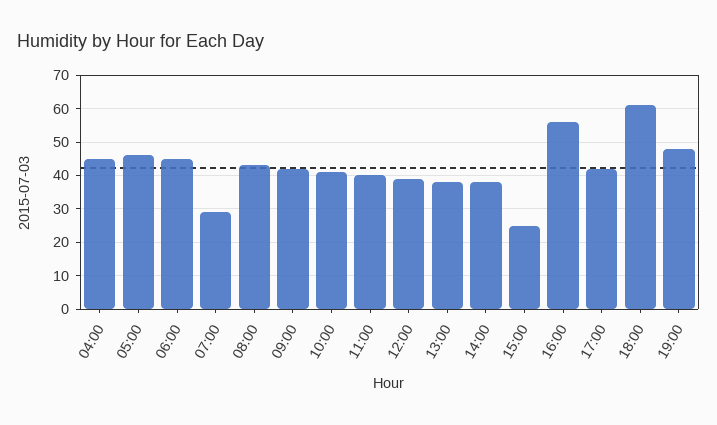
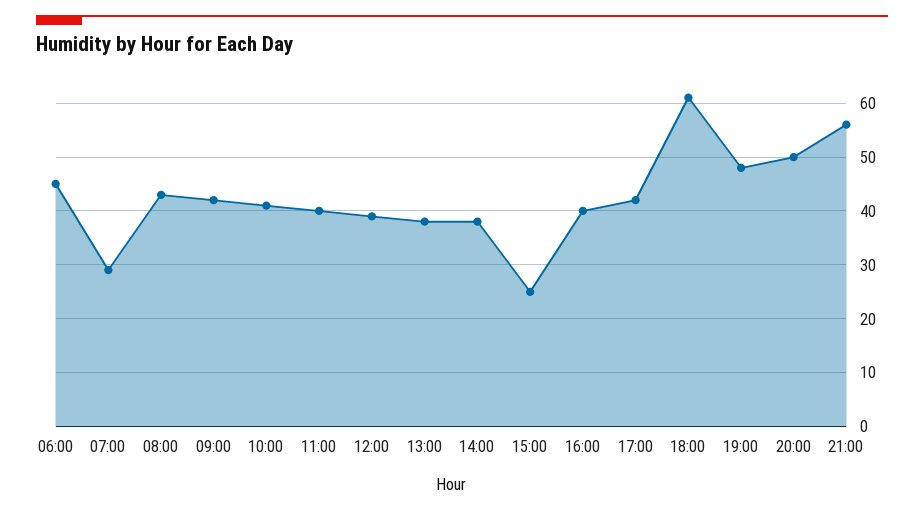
04:00: 45 -> none
05:00: 45 -> none
16:00: 55 -> 40
20:00: none -> 50
21:00: none -> 55

